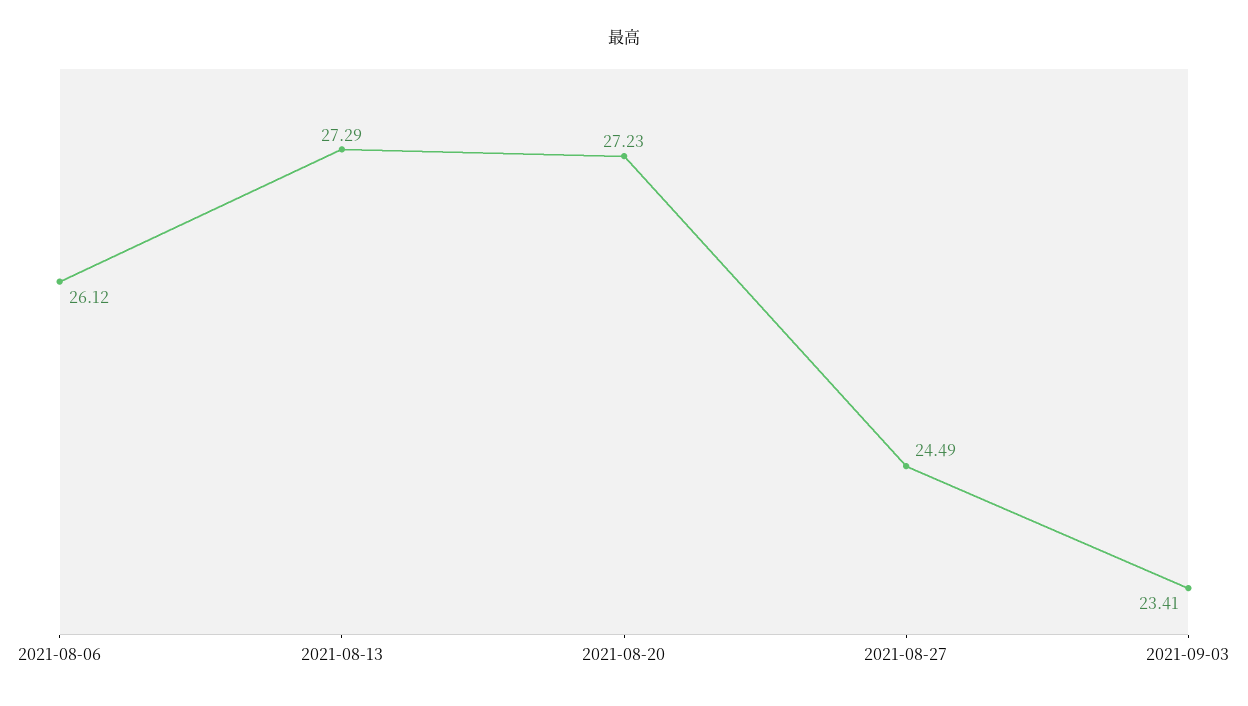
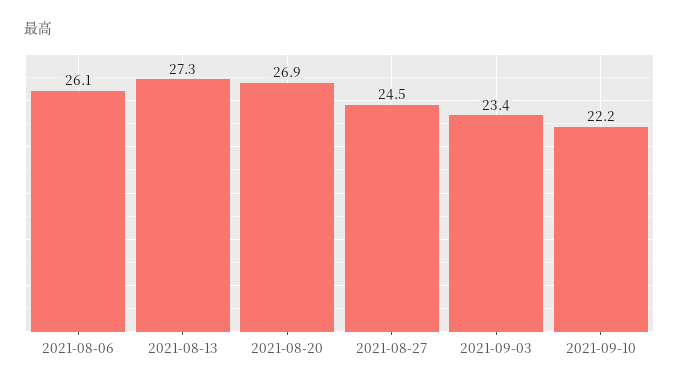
2021-08-20: 27.23 -> 26.9
2021-09-10: none -> 22.2

